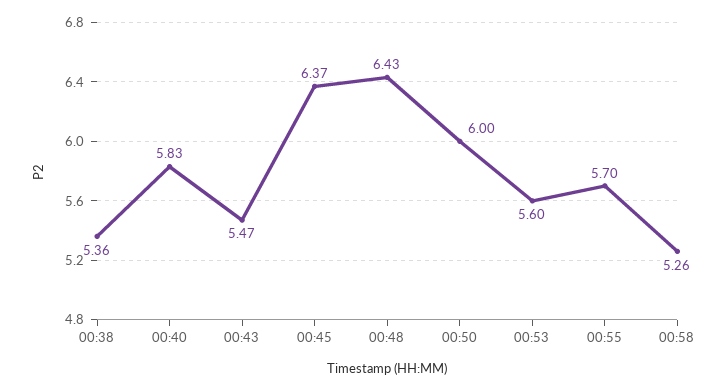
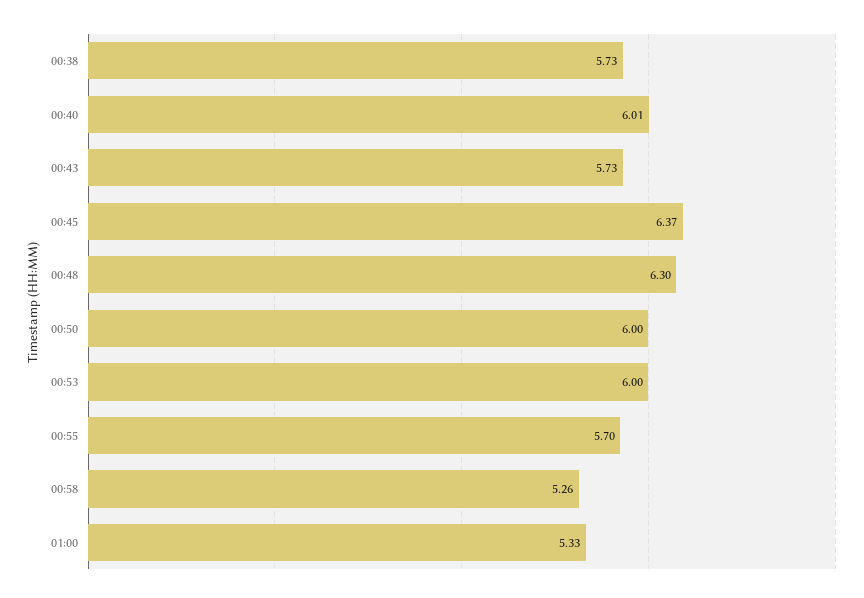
00:38: 5.36 -> 5.73
00:40: 5.83 -> 6.01
00:43: 5.47 -> 5.73
00:48: 6.43 -> 6.3
00:53: 5.6 -> 6
01:00: none -> 5.33

